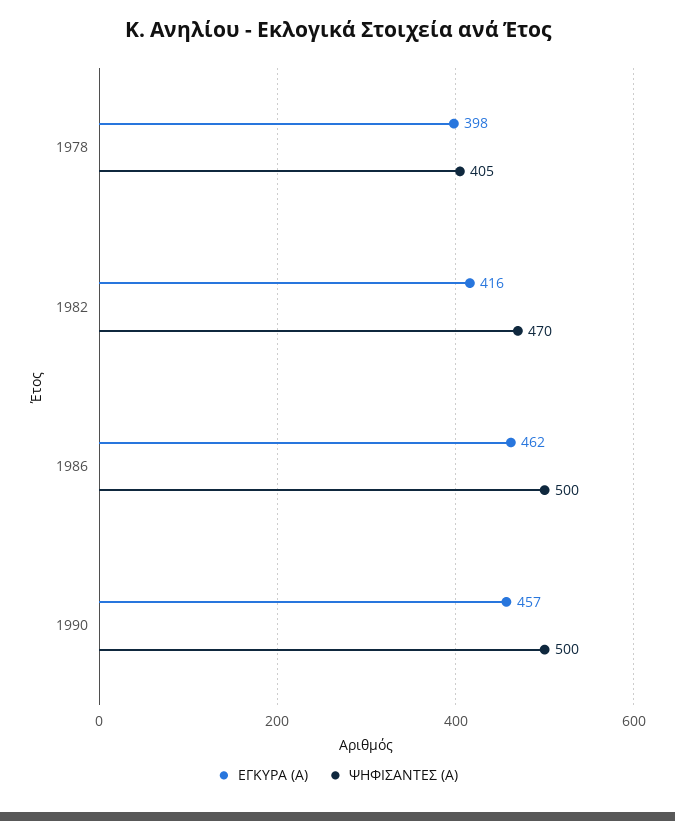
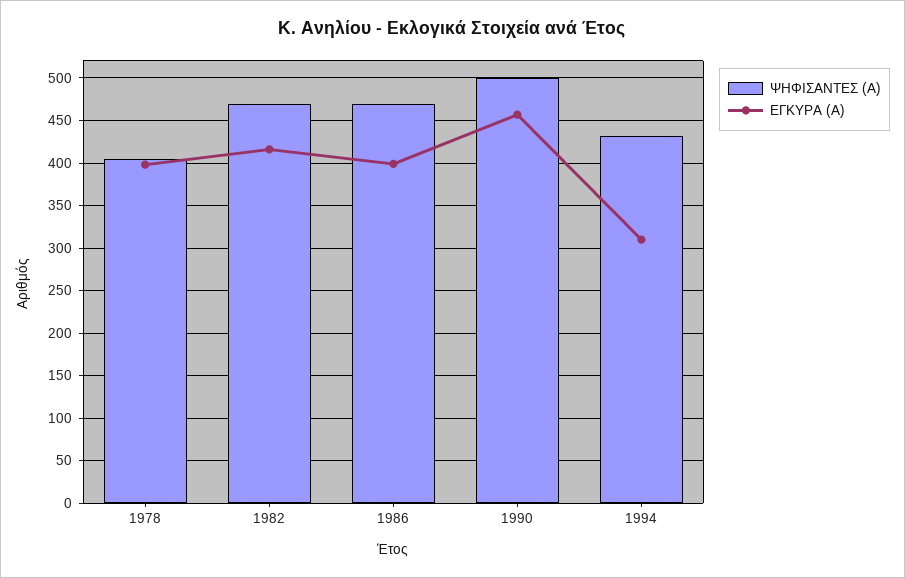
ΕΓΚΥΡΑ (Α), 1986: 462 -> 400
ΨΗΦΙΣΑΝΤΕΣ (Α), 1986: 500 -> 470
ΨΗΦΙΣΑΝΤΕΣ (Α), 1994: none -> 430
ΕΓΚΥΡΑ (Α), 1994: none -> 310

